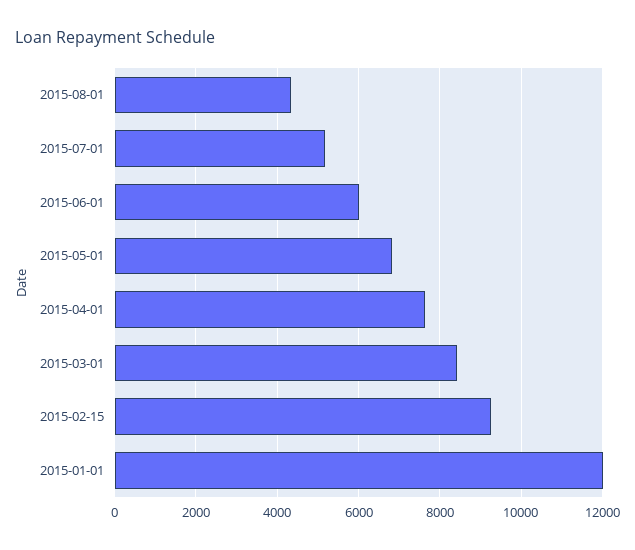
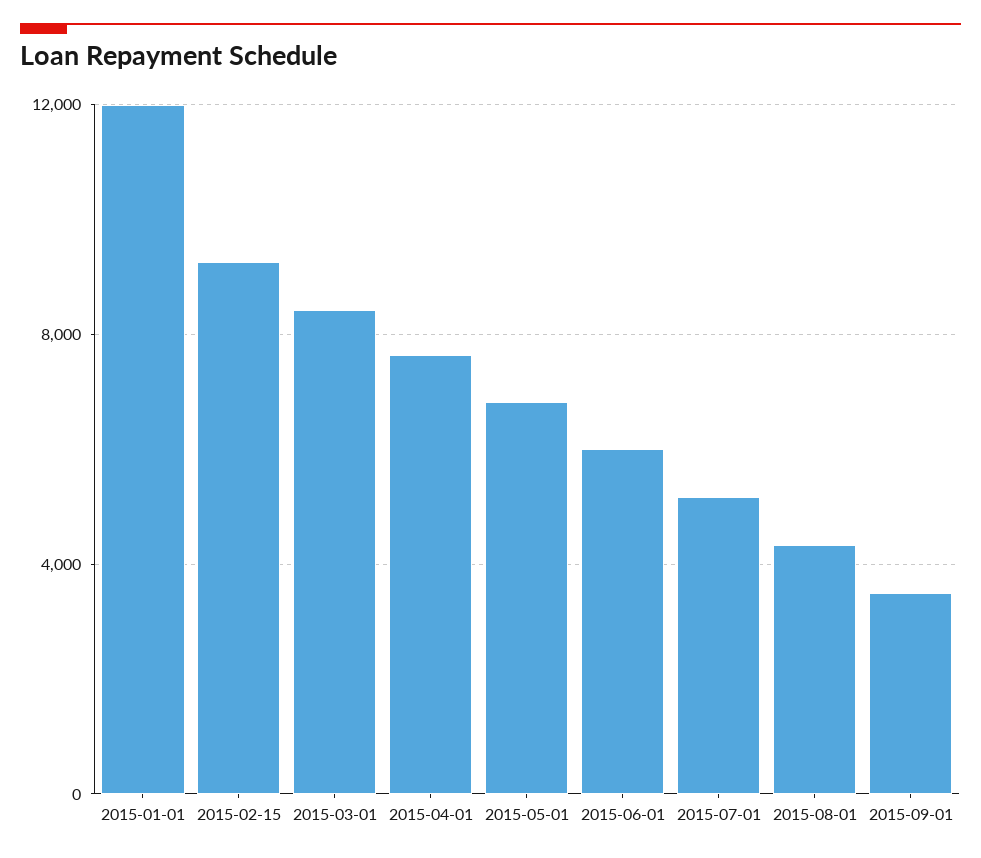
2015-09-01: none -> 3500

